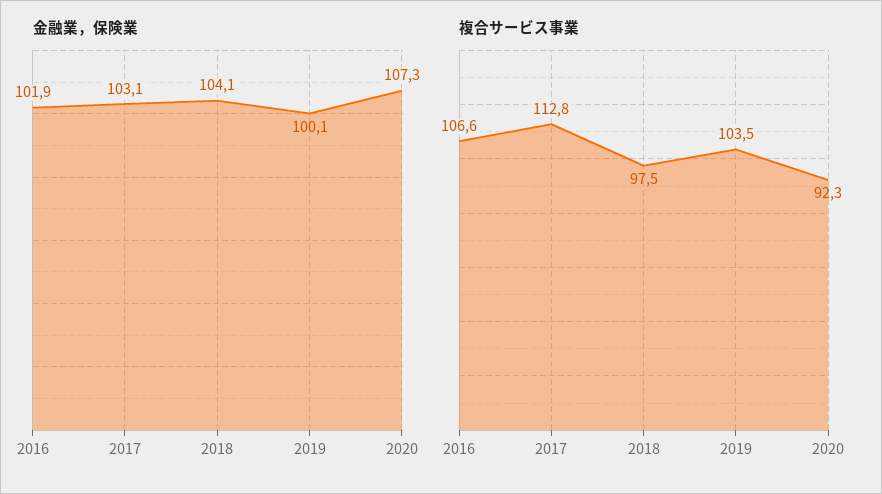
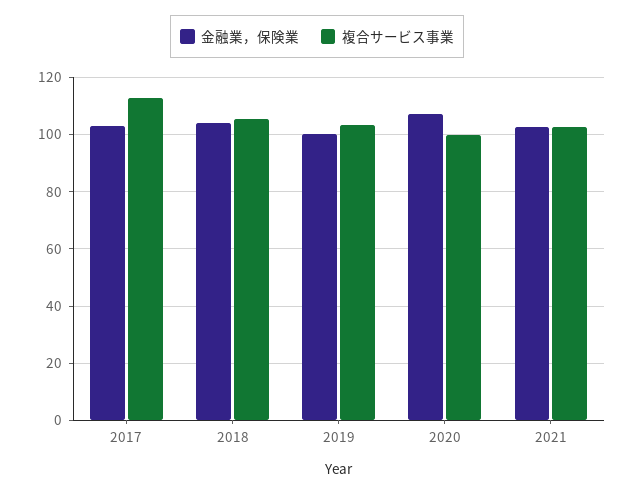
金融業，保険業, 2016: 101.9 -> none
複合サービス事業, 2016: 106.6 -> none
複合サービス事業, 2018: 97.5 -> 105
複合サービス事業, 2020: 92.3 -> 100
金融業，保険業, 2021: none -> 102.5
複合サービス事業, 2021: none -> 102.5

